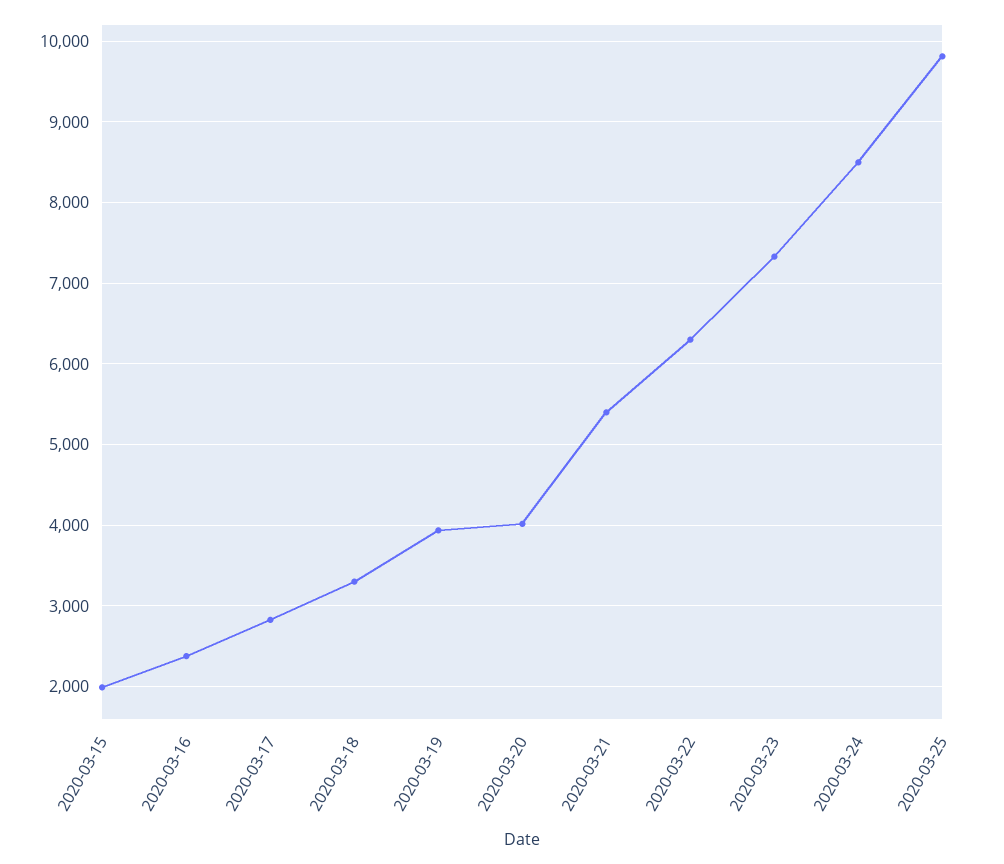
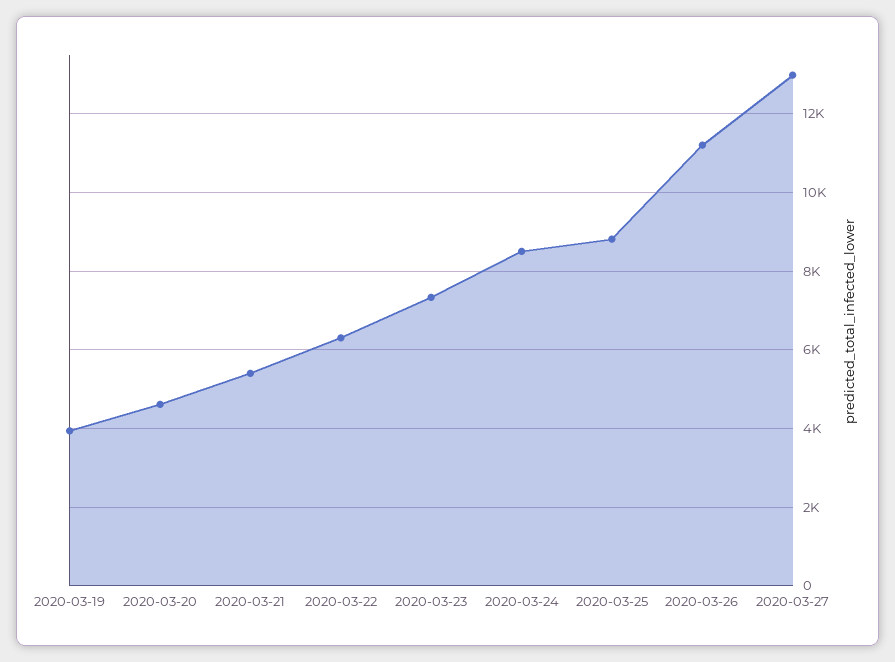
2020-03-15: 2000 -> none
2020-03-16: 2400 -> none
2020-03-17: 2800 -> none
2020-03-18: 3300 -> none
2020-03-20: 4000 -> 4600
2020-03-25: 9800 -> 8800
2020-03-26: none -> 11200
2020-03-27: none -> 13000

